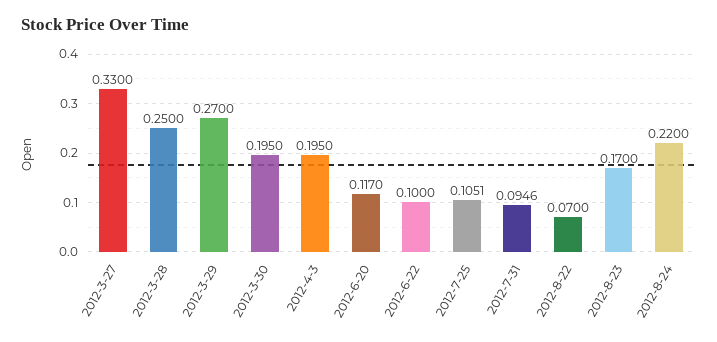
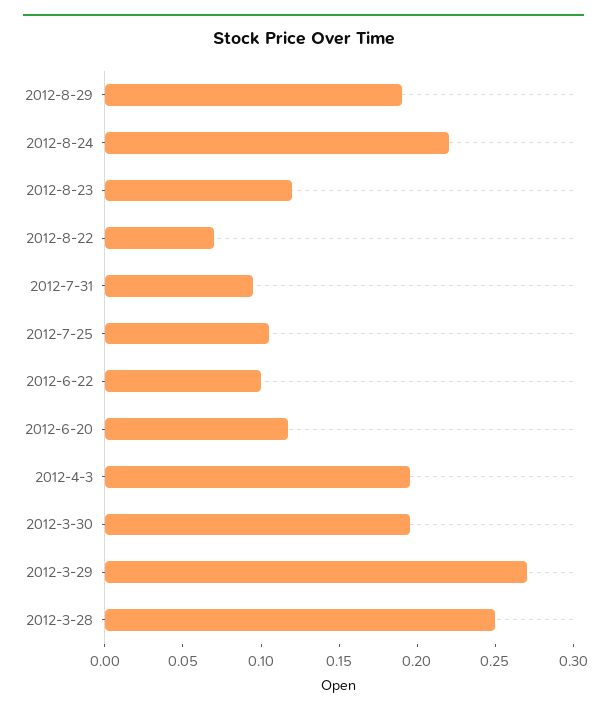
2012-3-27: 0.33 -> none
2012-8-23: 0.17 -> 0.12
2012-8-29: none -> 0.19

